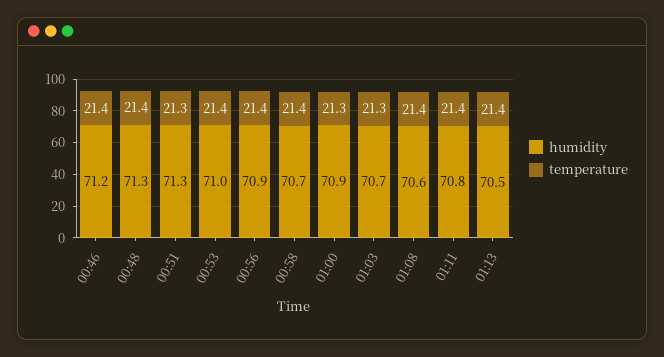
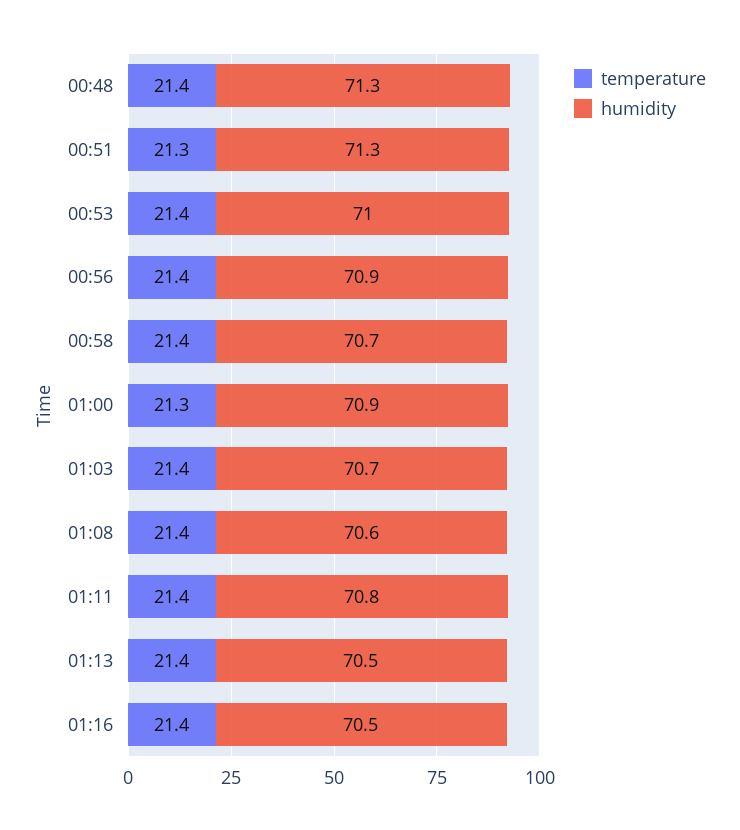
humidity, 00:46: 71.2 -> none
temperature, 00:46: 21.4 -> none
temperature, 01:03: 21.3 -> 21.4
temperature, 01:16: none -> 21.4
humidity, 01:16: none -> 70.5

